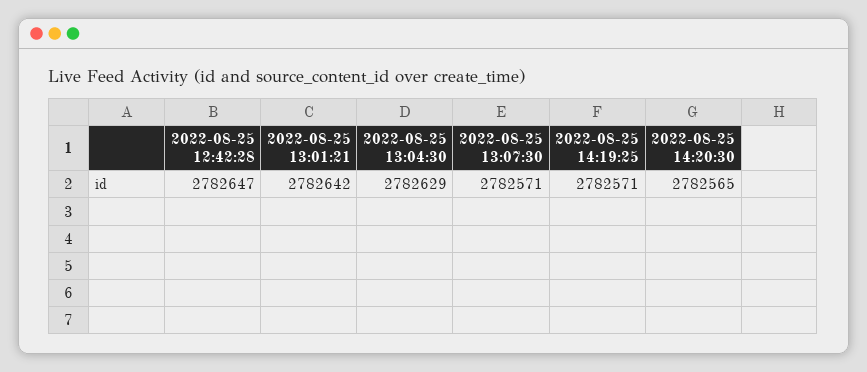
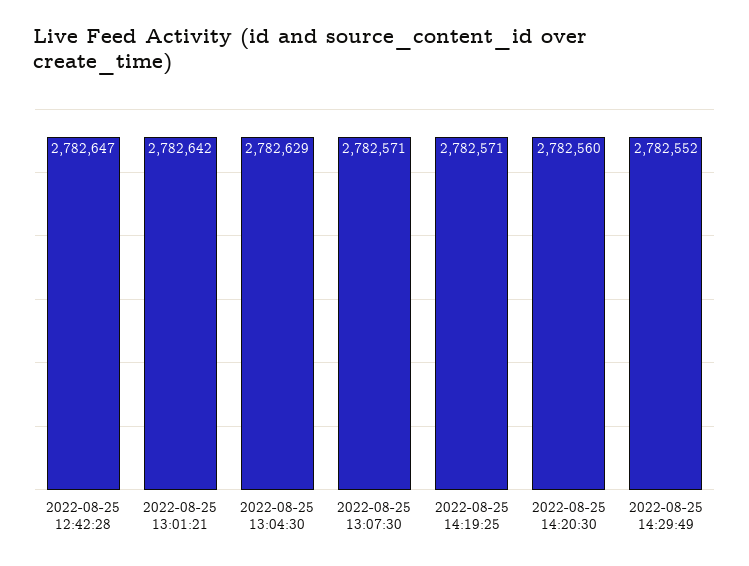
2022-08-25 14:20:30: 2782565 -> 2782560
2022-08-25 14:29:49: none -> 2782552

